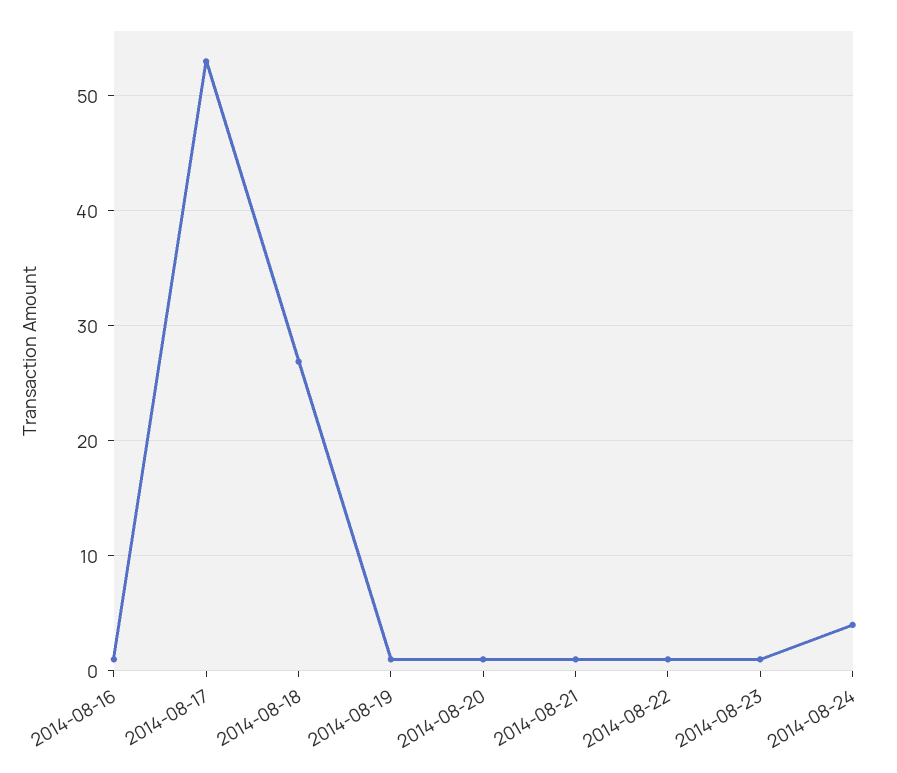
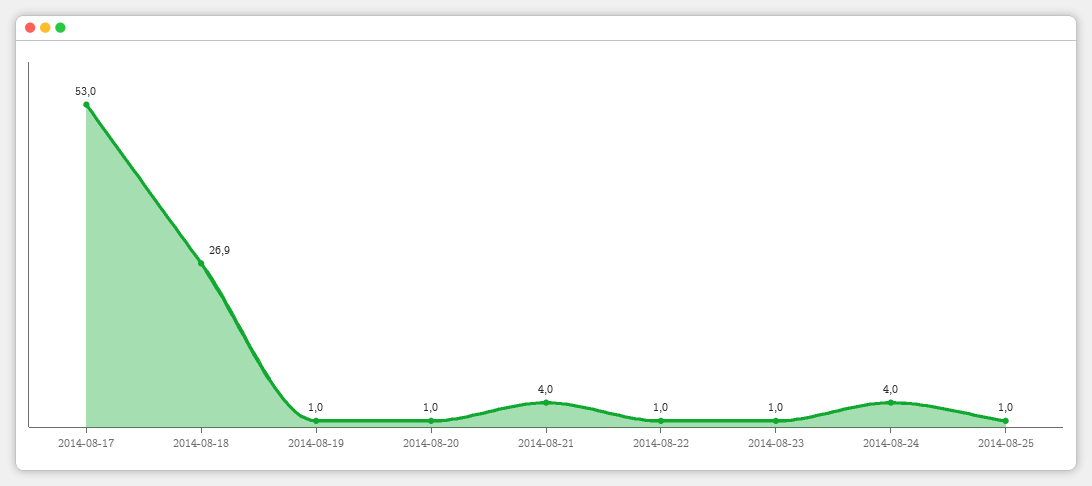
2014-08-16: 1 -> none
2014-08-21: 1 -> 4
2014-08-25: none -> 1

